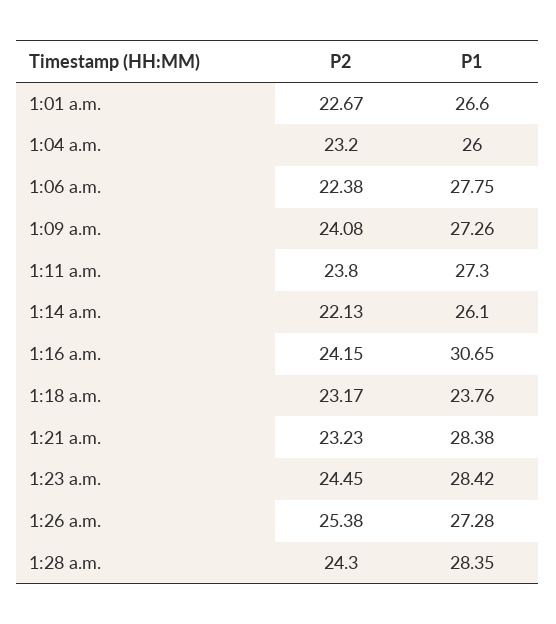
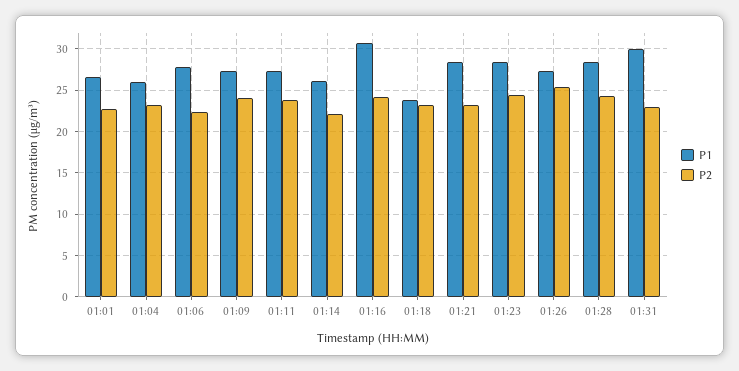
P1, 01:31: none -> 30
P2, 01:31: none -> 23

